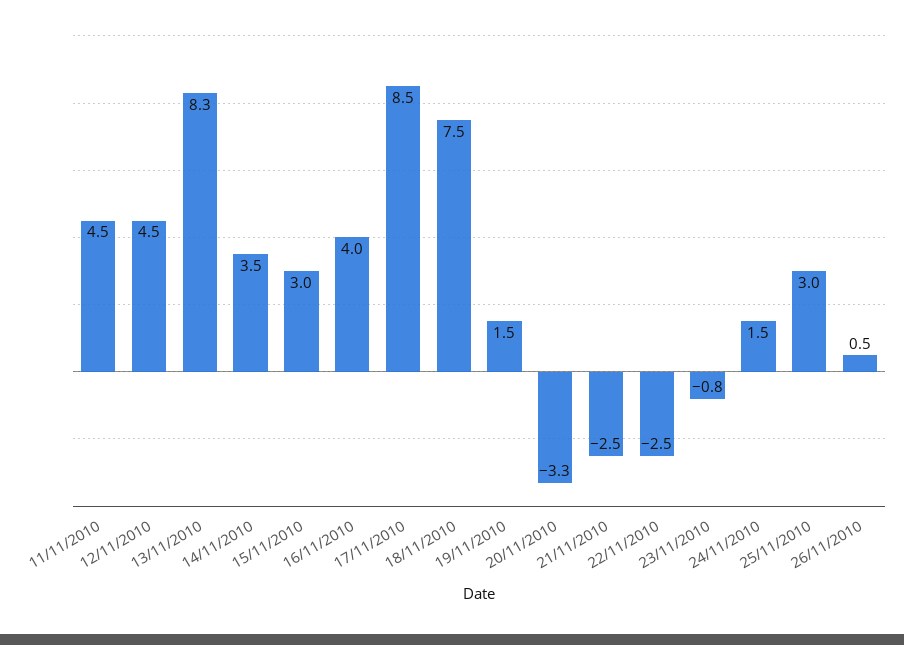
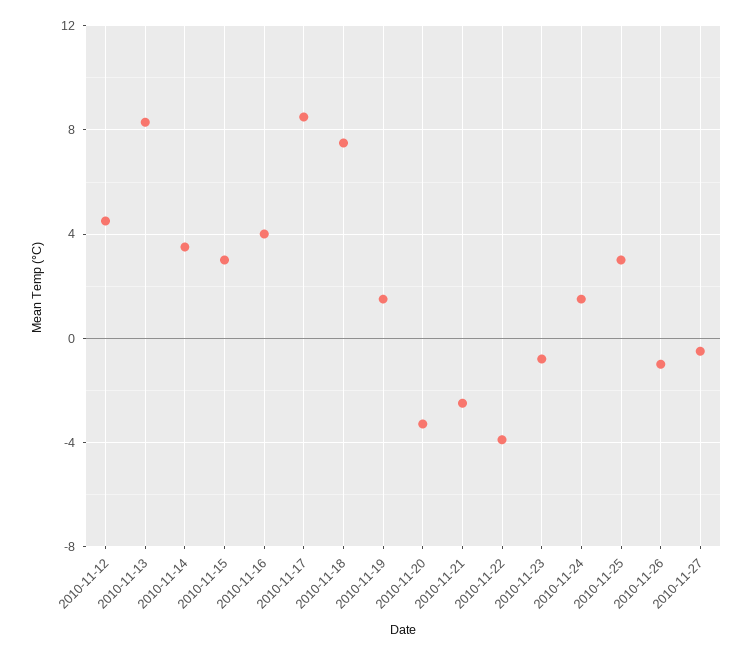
11/11/2010: 4.5 -> none
22/11/2010: -2.5 -> -4
26/11/2010: 0.5 -> -1
2010-11-27: none -> -0.5

